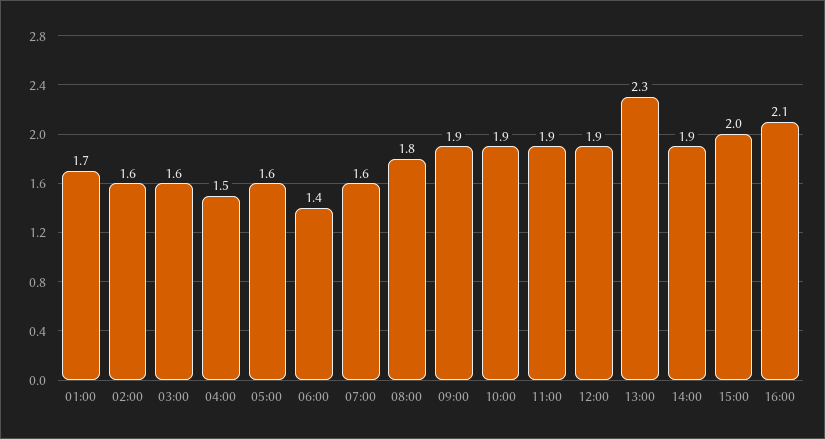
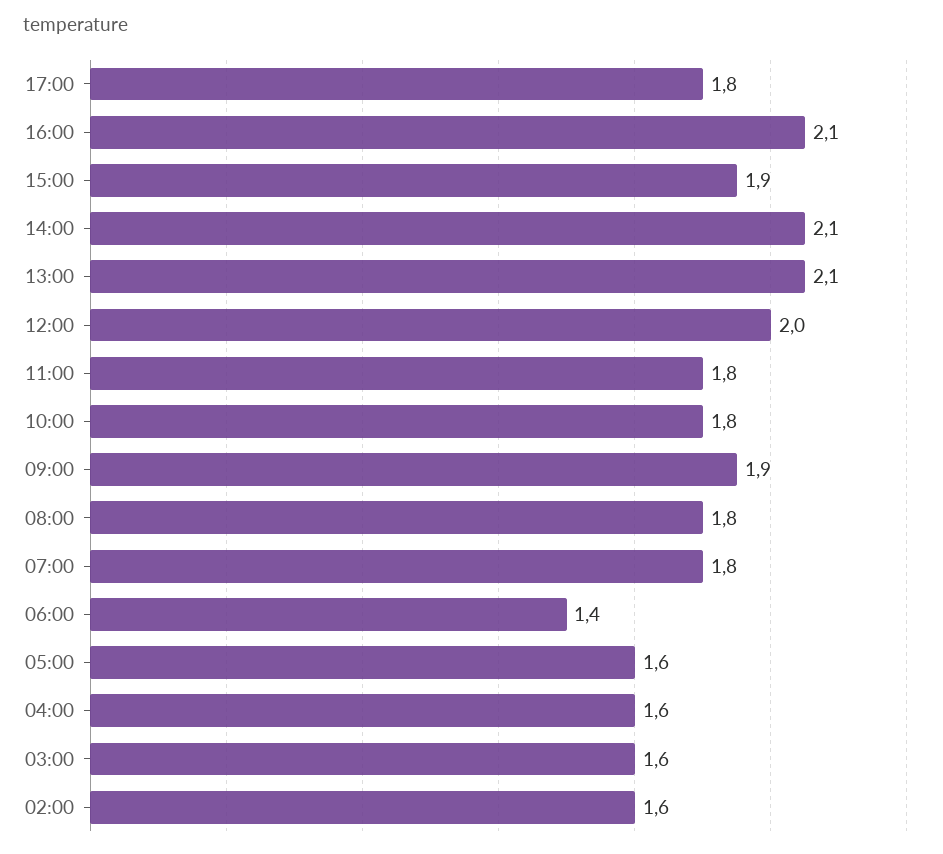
01:00: 1.7 -> none
04:00: 1.5 -> 1.6
07:00: 1.6 -> 1.8
10:00: 1.9 -> 1.8
11:00: 1.9 -> 1.8
12:00: 1.9 -> 2
13:00: 2.3 -> 2.1
14:00: 1.9 -> 2.1
15:00: 2 -> 1.9
17:00: none -> 1.8

